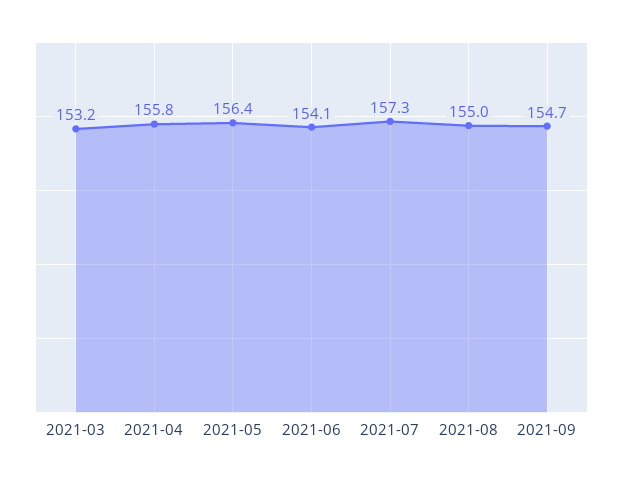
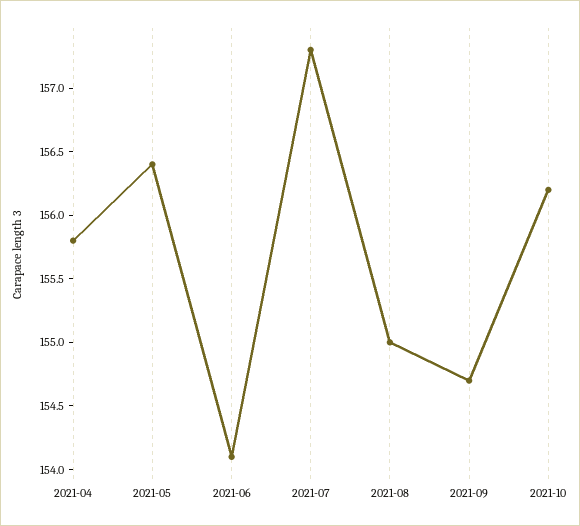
2021-03: 153.2 -> none
2021-10: none -> 156.2

